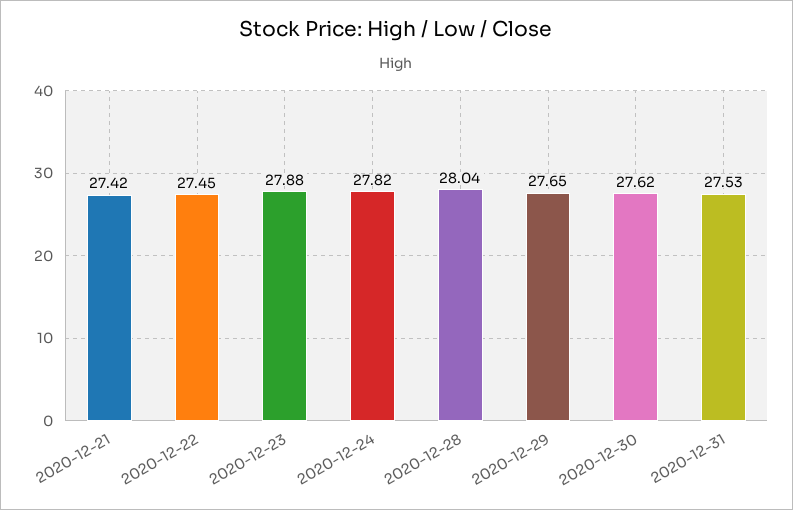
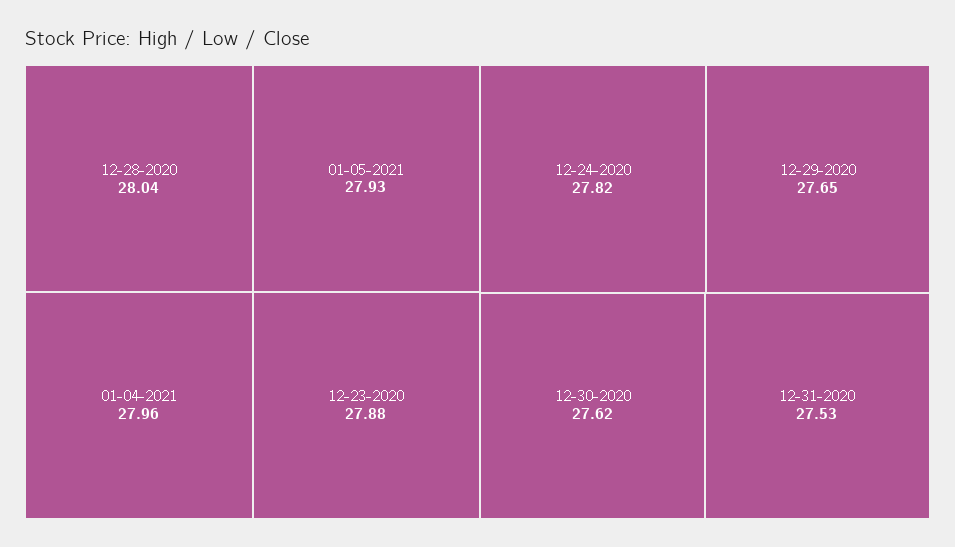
2020-12-21: 27.42 -> none
2020-12-22: 27.45 -> none
01-04-2021: none -> 27.96
01-05-2021: none -> 27.93

